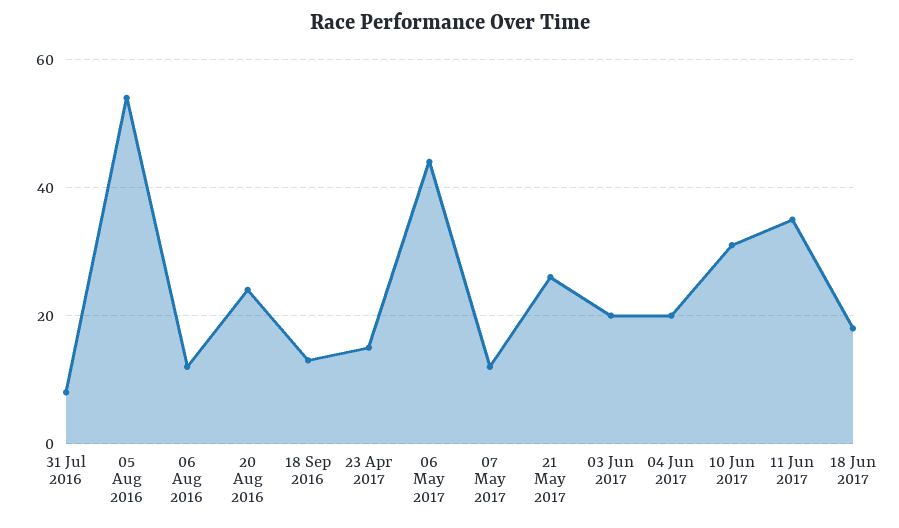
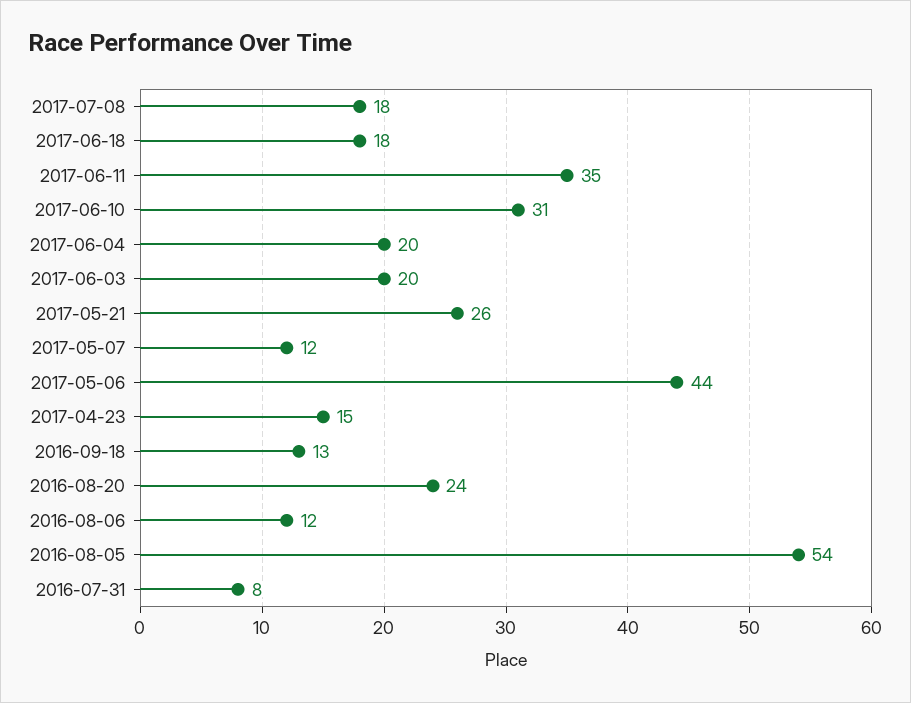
2017-07-08: none -> 18

